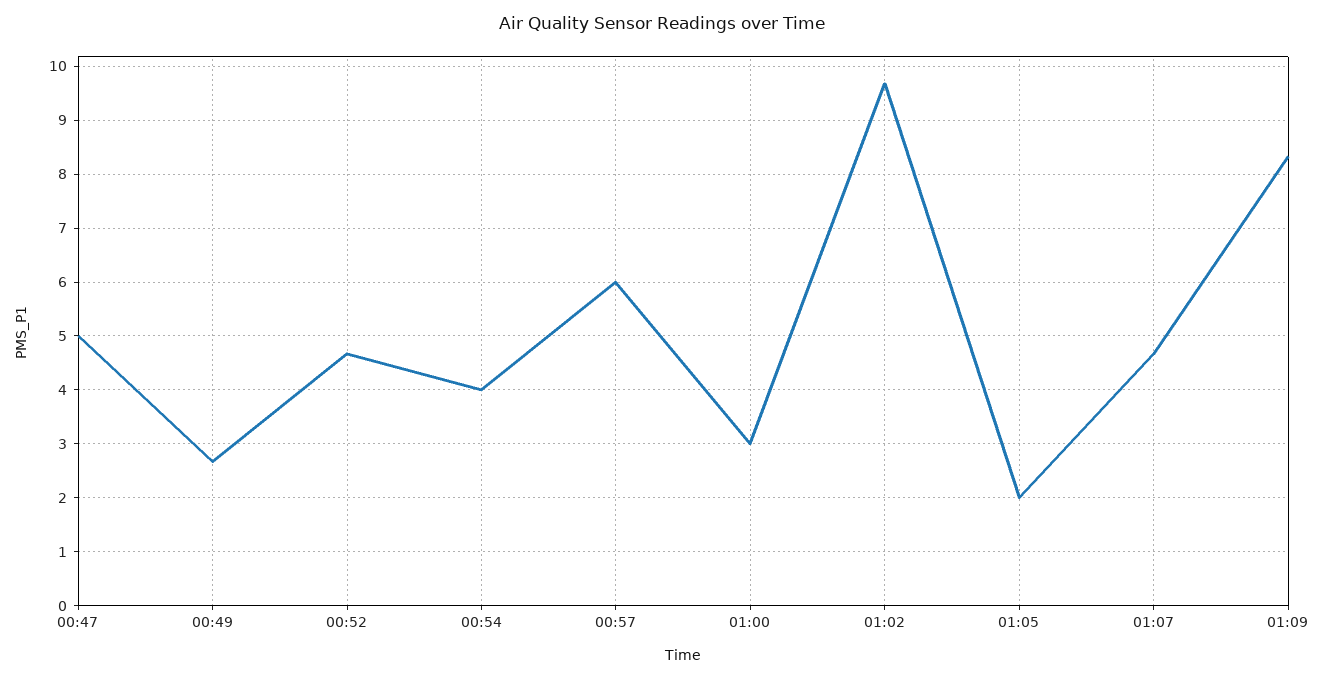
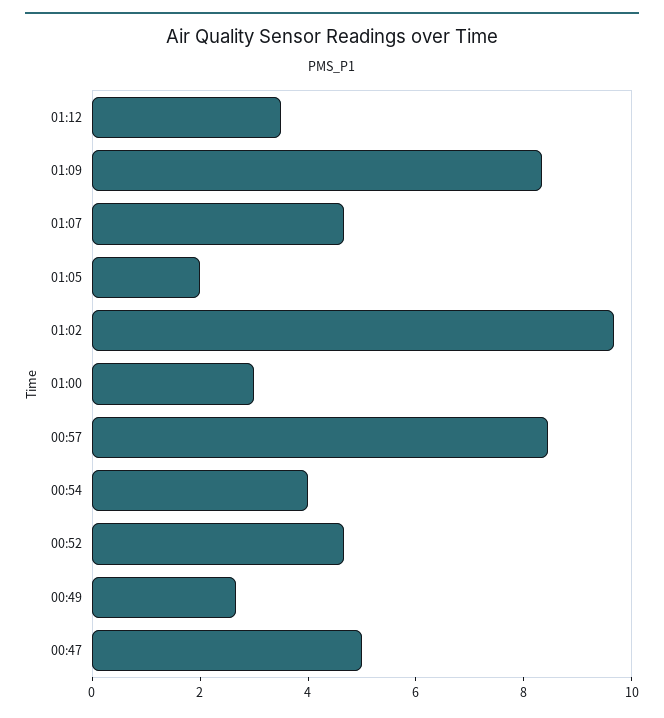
00:57: 6 -> 8.5
01:12: none -> 3.5

